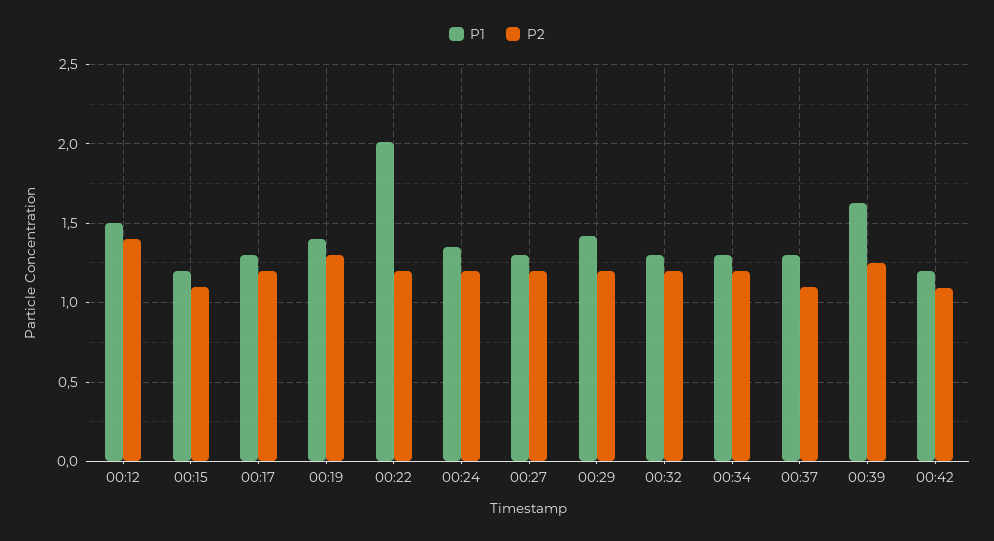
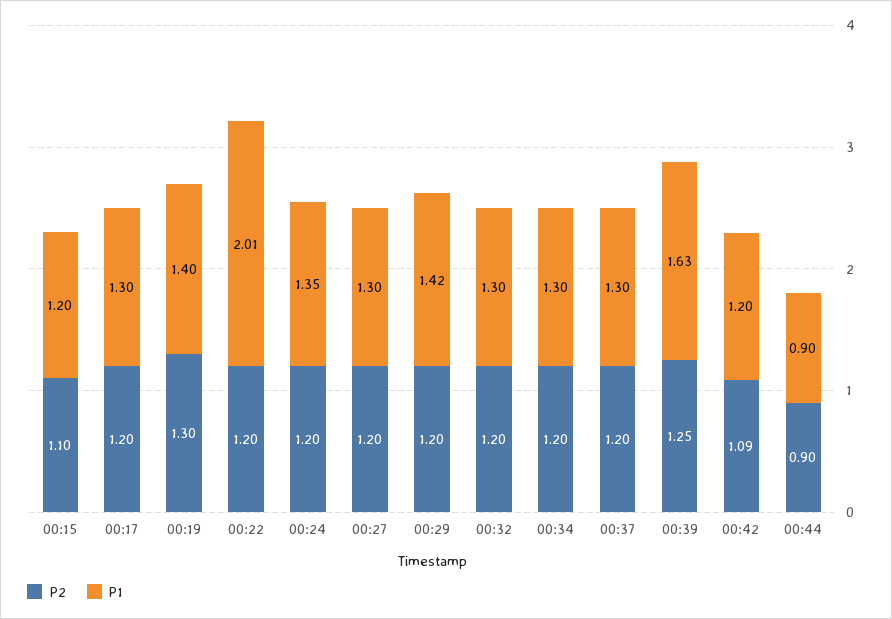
P1, 00:12: 1.5 -> none
P2, 00:12: 1.4 -> none
P2, 00:37: 1.1 -> 1.2
P2, 00:44: none -> 0.9
P1, 00:44: none -> 0.9

